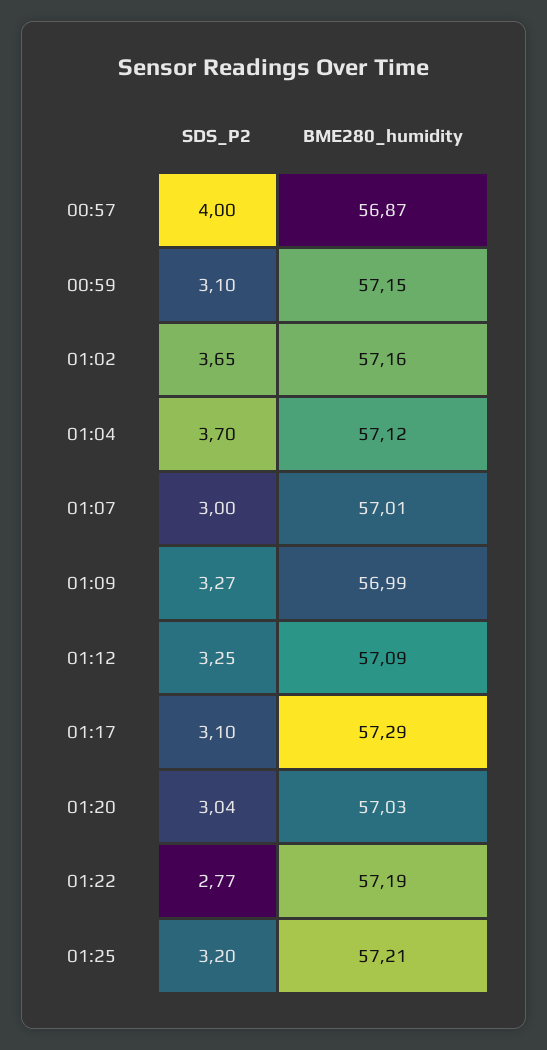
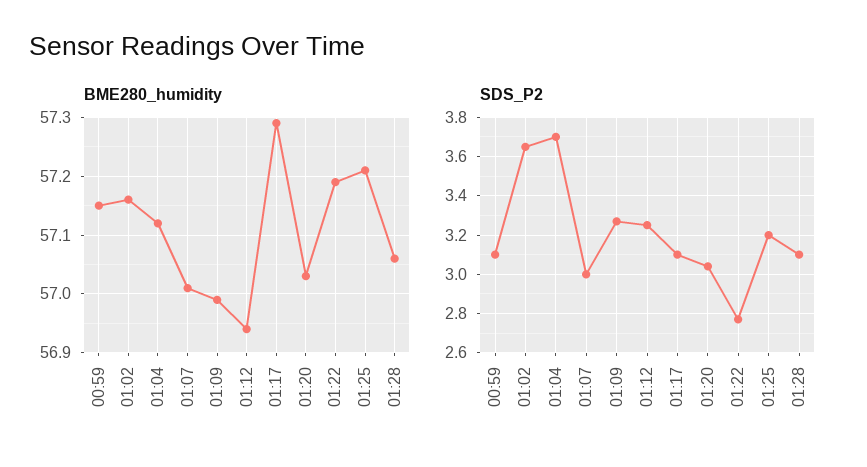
SDS_P2, 00:57: 4 -> none
BME280_humidity, 00:57: 56.87 -> none
BME280_humidity, 01:12: 57.09 -> 56.95
BME280_humidity, 01:28: none -> 57.05
SDS_P2, 01:28: none -> 3.1

